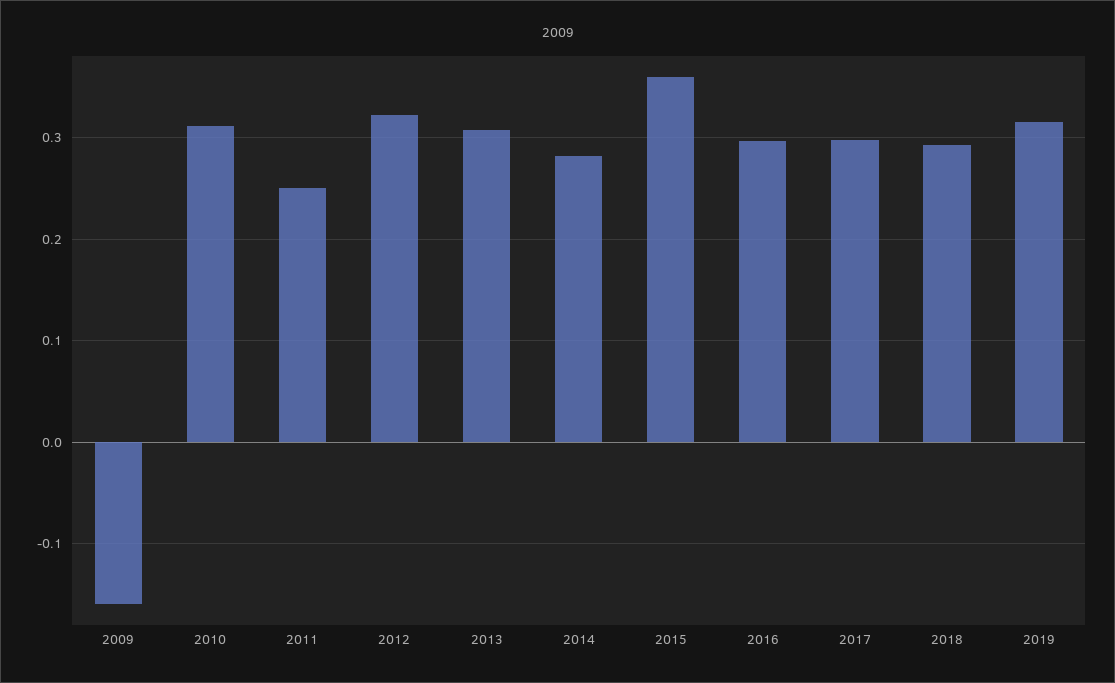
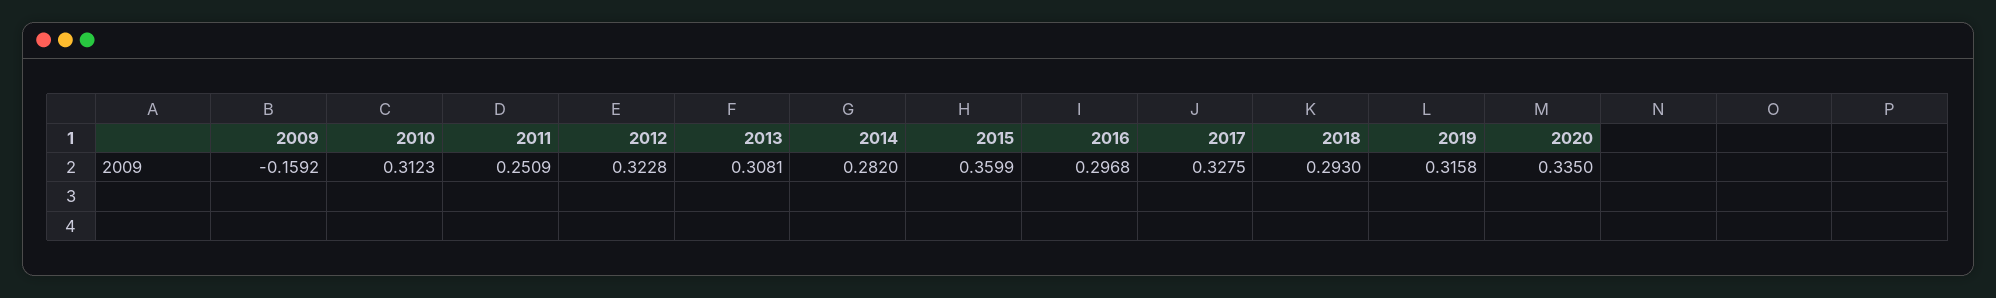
2017: 0.3 -> 0.3275
2020: none -> 0.335

